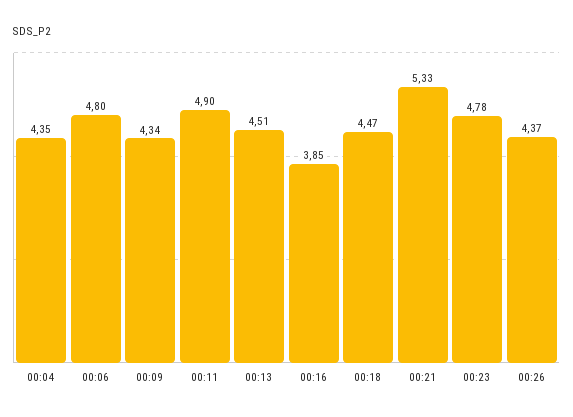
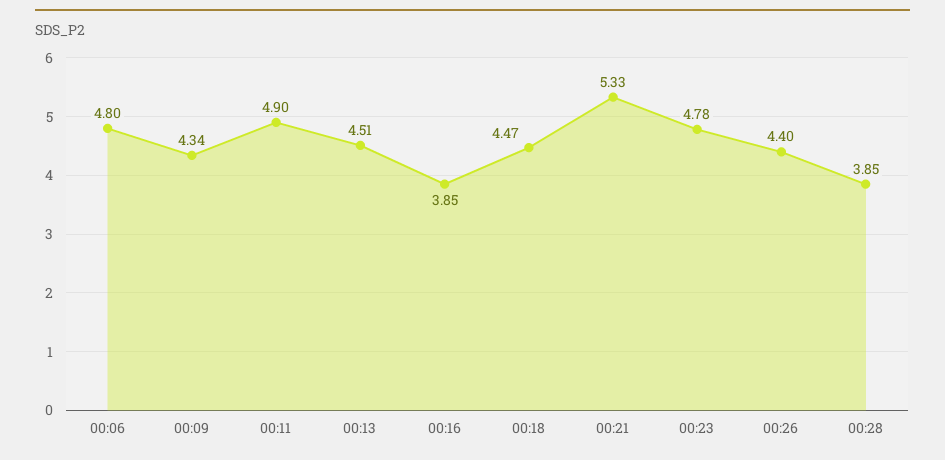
00:04: 4.35 -> none
00:26: 4.37 -> 4.4
00:28: none -> 3.85

